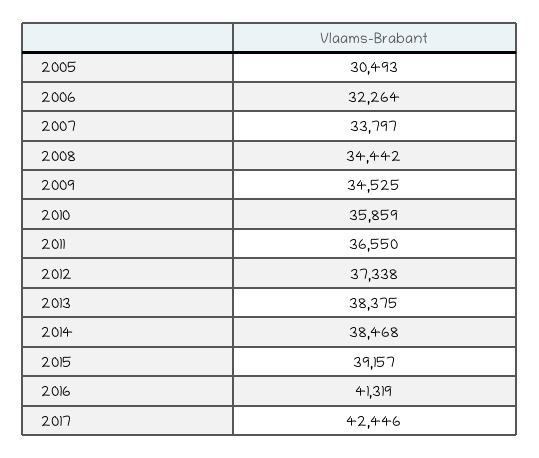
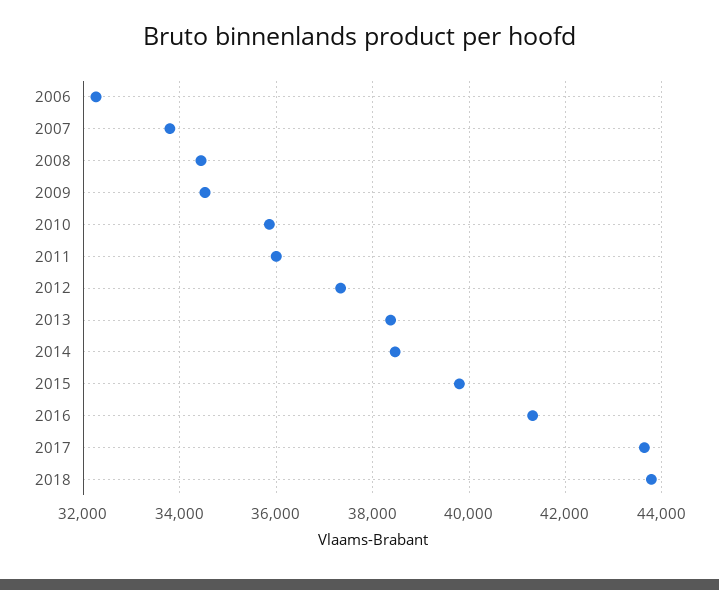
2005: 30493 -> none
2011: 36550 -> 36000
2015: 39157 -> 39800
2017: 42446 -> 43600
2018: none -> 43800

